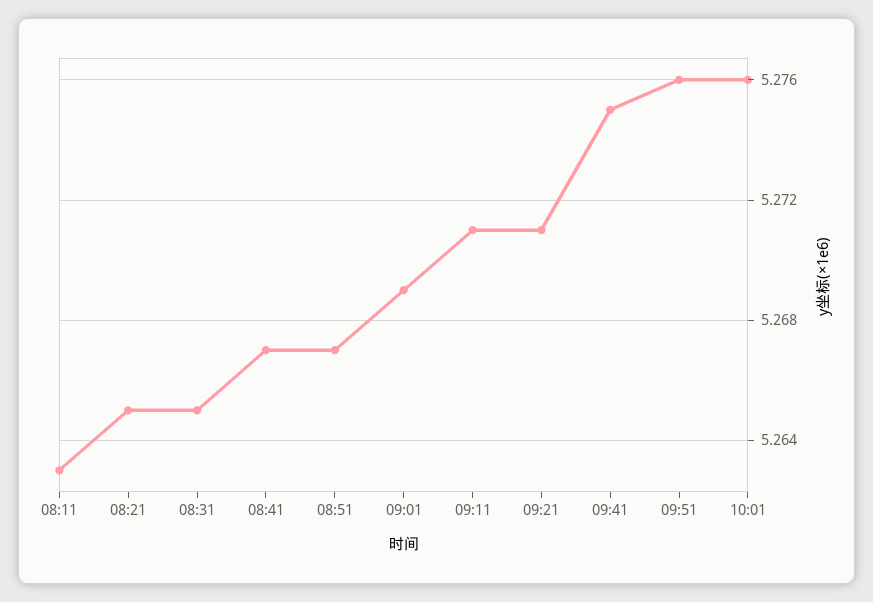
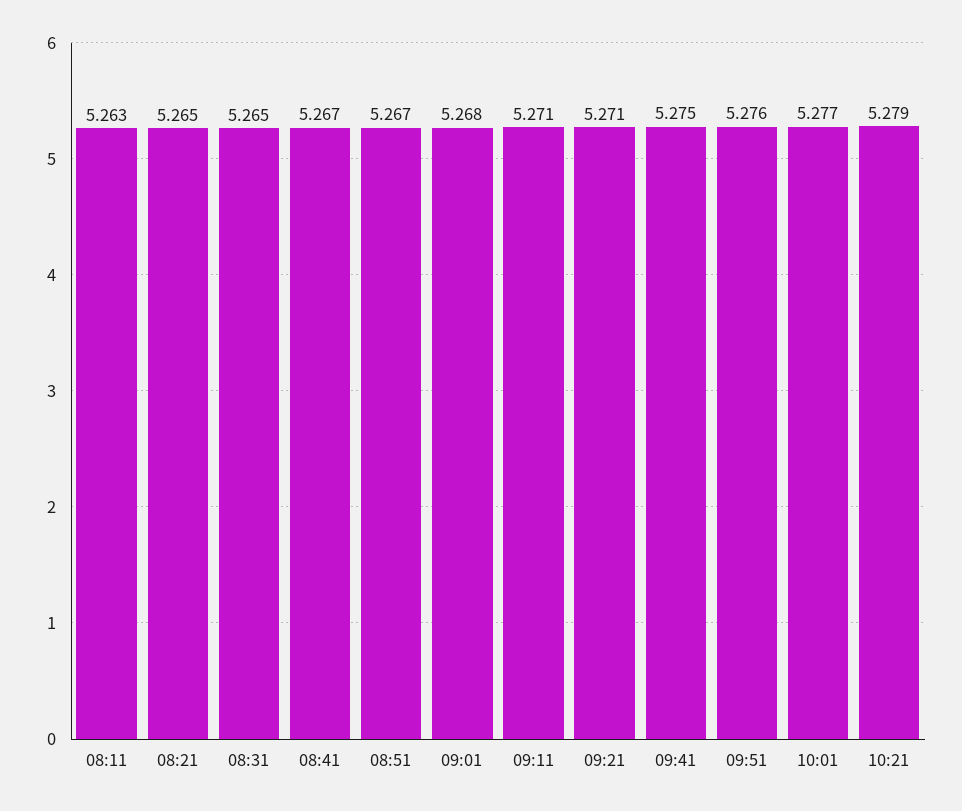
09:01: 5.269 -> 5.268
10:01: 5.276 -> 5.277
10:21: none -> 5.279

